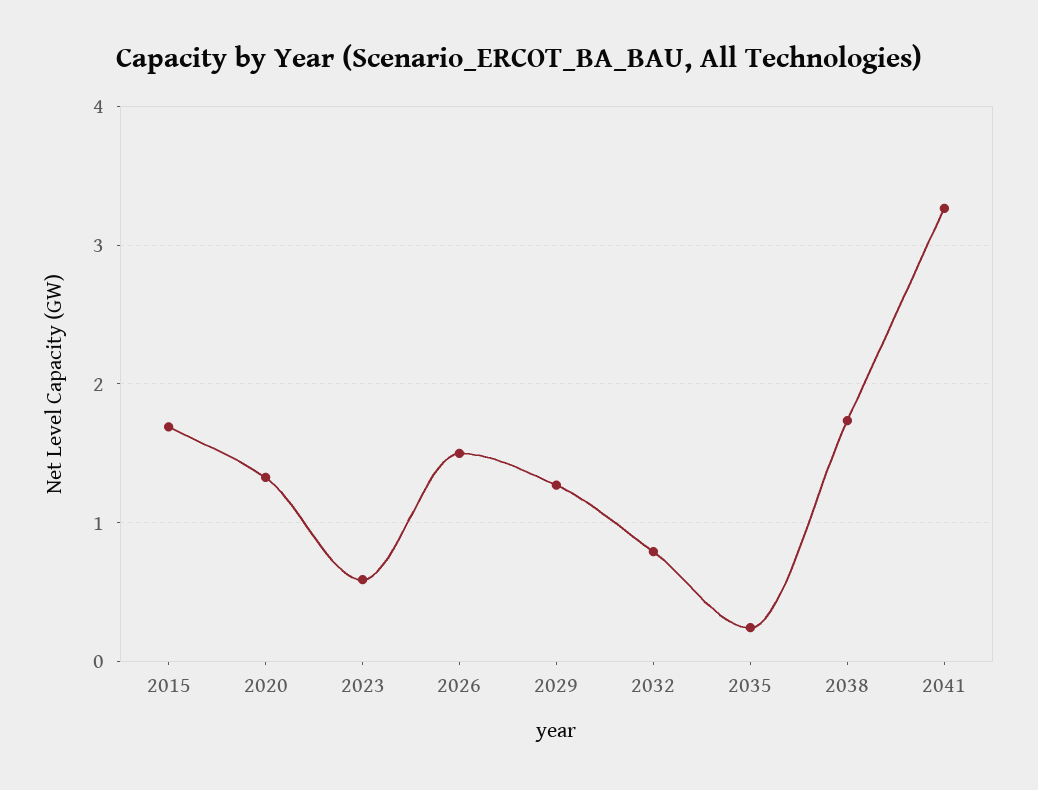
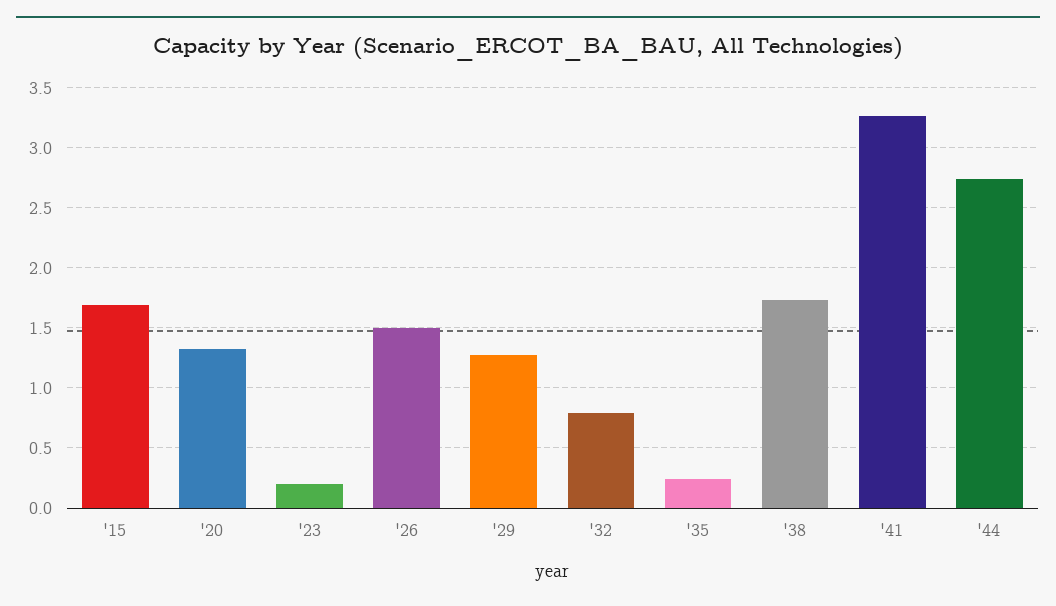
2023: 0.6 -> 0.2
'44: none -> 2.75

